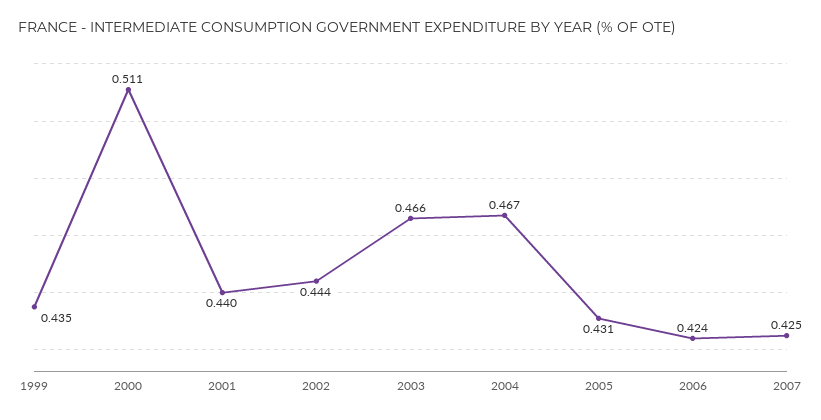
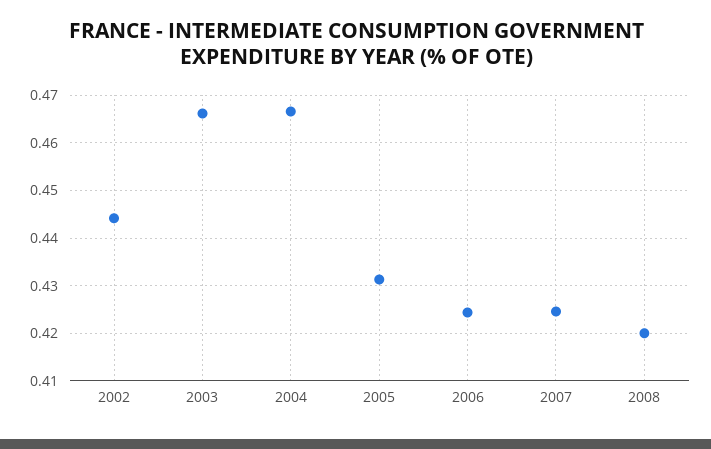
1999: 0.435 -> none
2000: 0.511 -> none
2001: 0.44 -> none
2008: none -> 0.42

